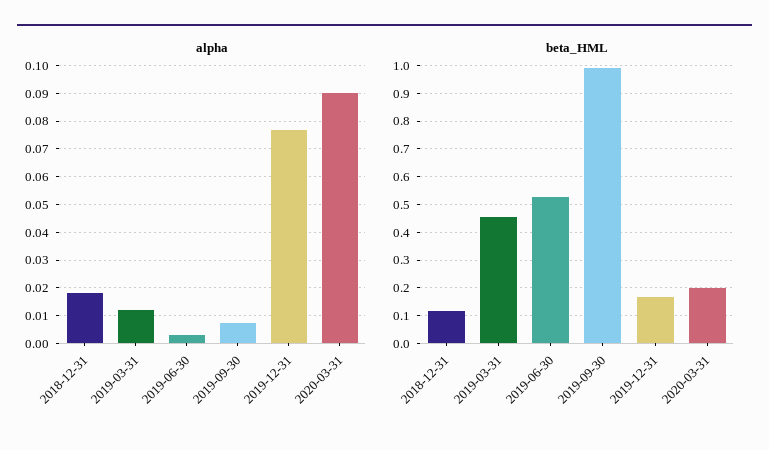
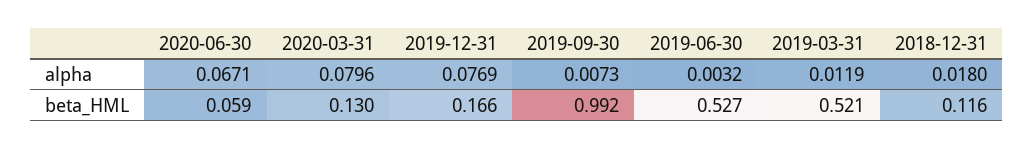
alpha, 2020-03-31: 0.09 -> 0.0796
beta_HML, 2019-03-31: 0.45 -> 0.521
beta_HML, 2020-03-31: 0.2 -> 0.13
alpha, 2020-06-30: none -> 0.0671
beta_HML, 2020-06-30: none -> 0.059

